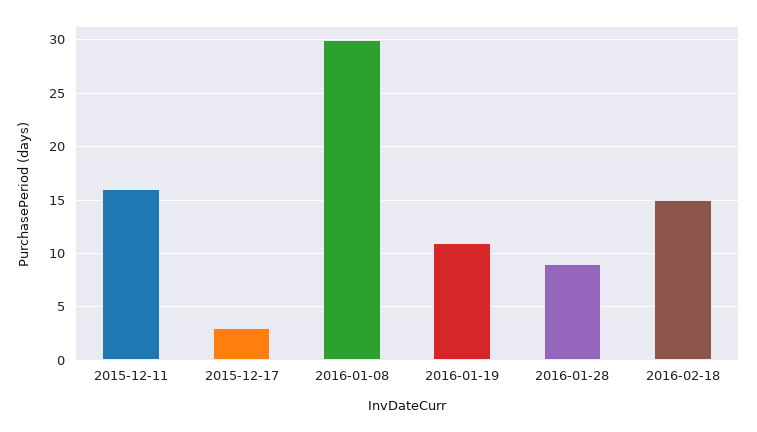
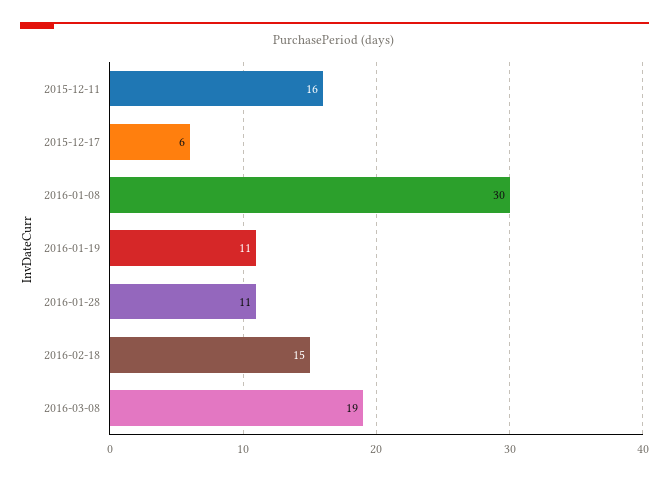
2015-12-17: 3 -> 6
2016-01-28: 9 -> 11
2016-03-08: none -> 19

